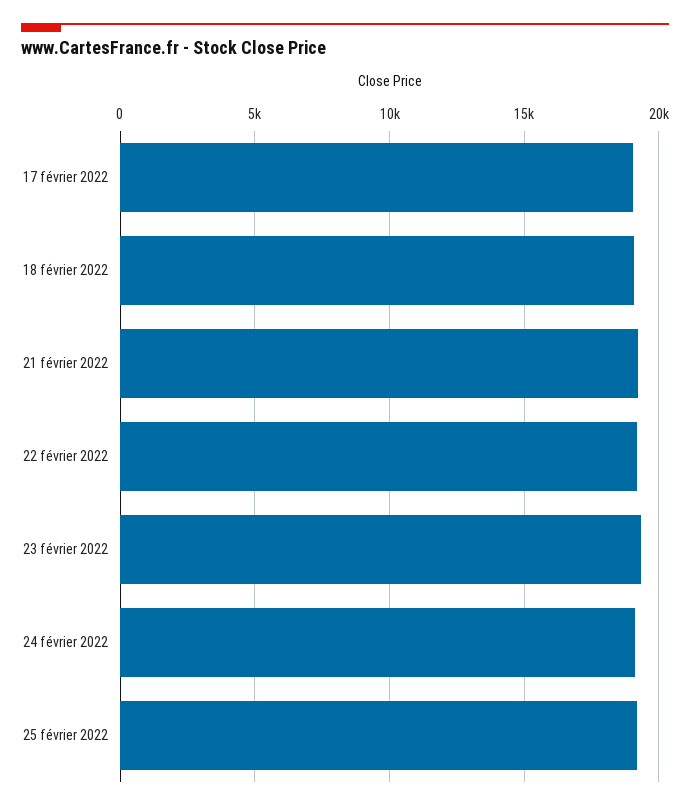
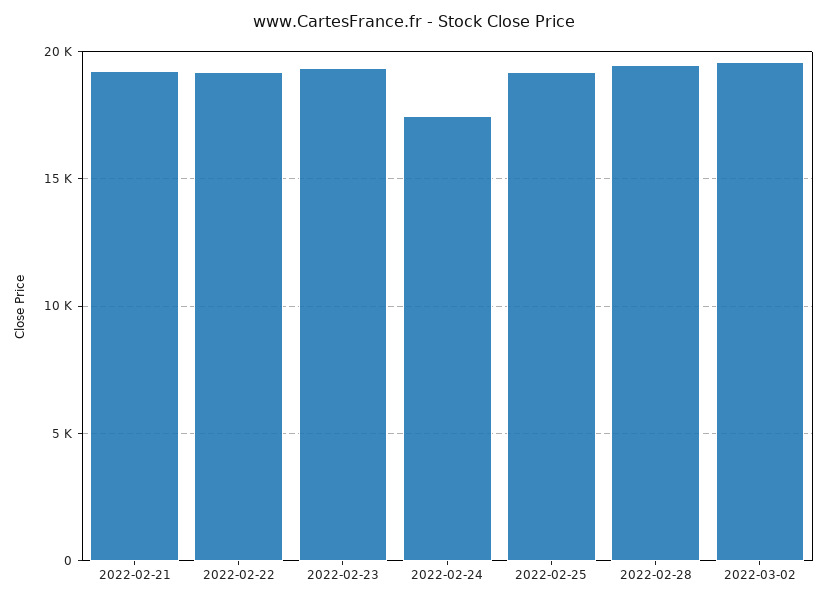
17 février 2022: 19000 -> none
18 février 2022: 19000 -> none
24 février 2022: 19000 -> 17500
2022-02-28: none -> 19500
2022-03-02: none -> 19500

